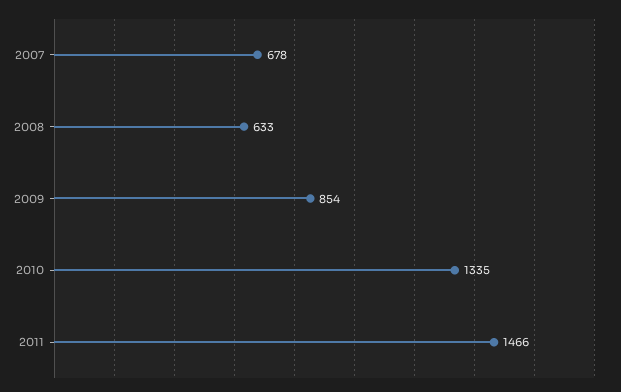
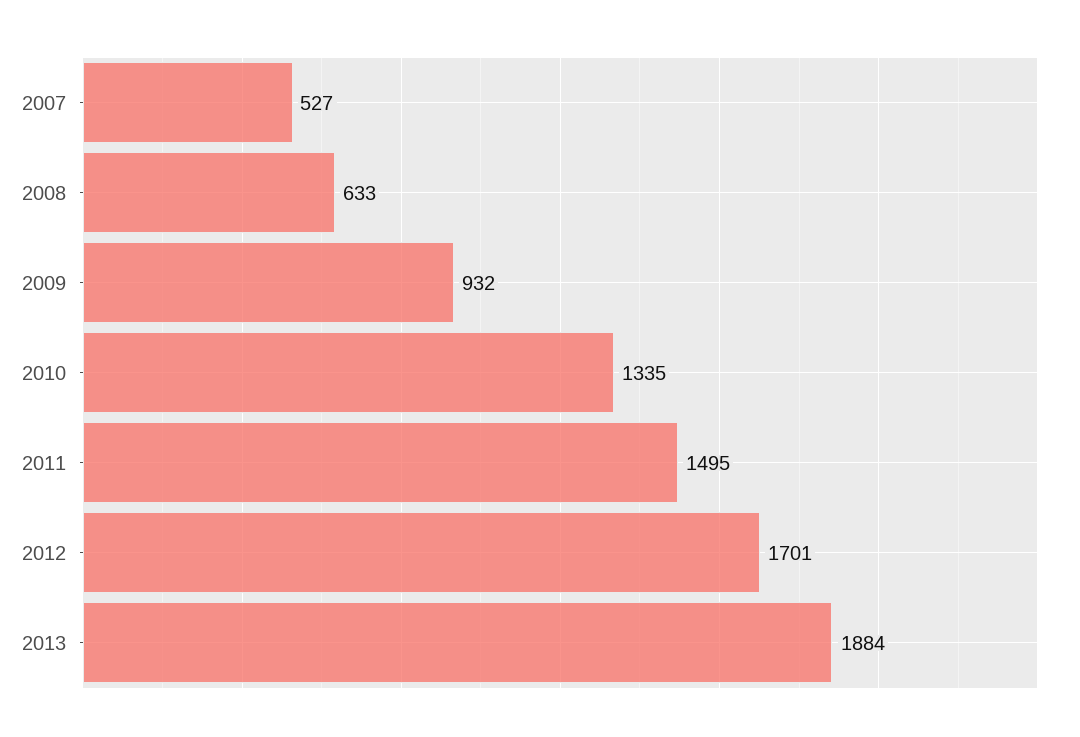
2007: 678 -> 527
2009: 854 -> 932
2011: 1466 -> 1495
2012: none -> 1701
2013: none -> 1884

